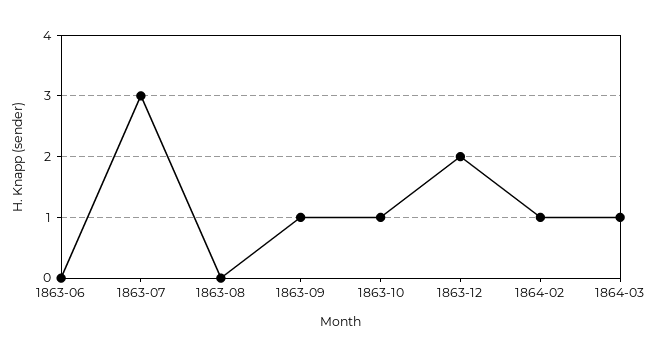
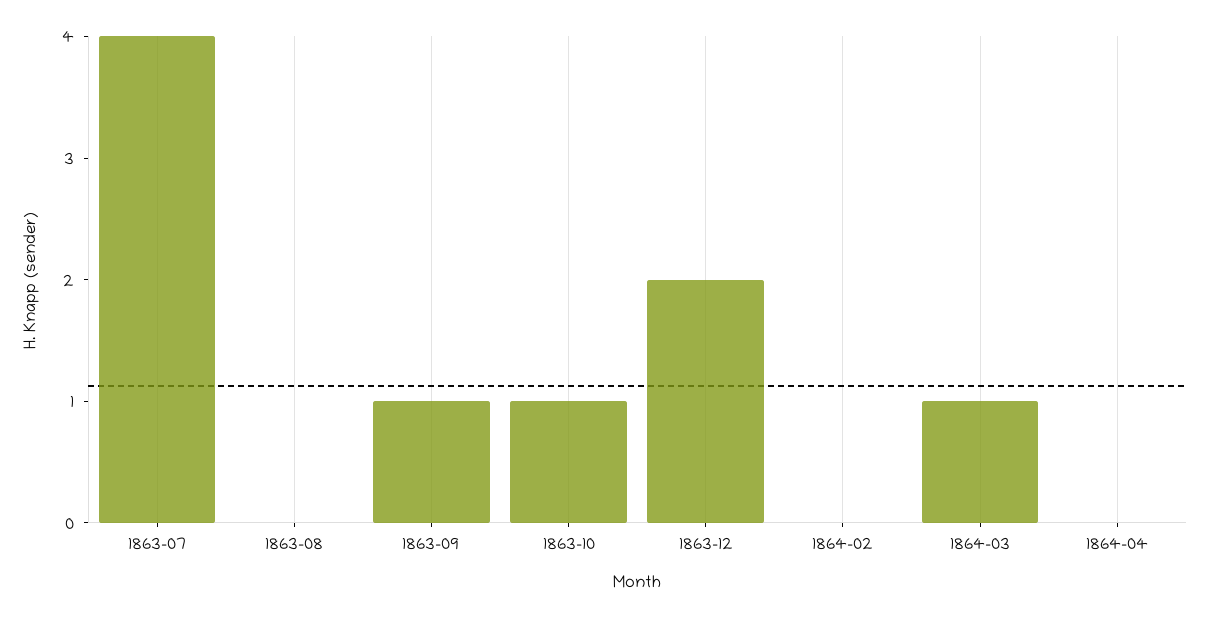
1863-06: 0 -> none
1863-07: 3 -> 4
1864-02: 1 -> 0
1864-04: none -> 0

